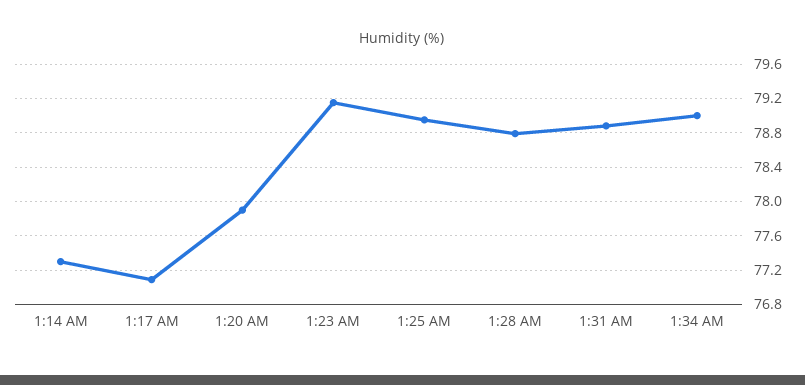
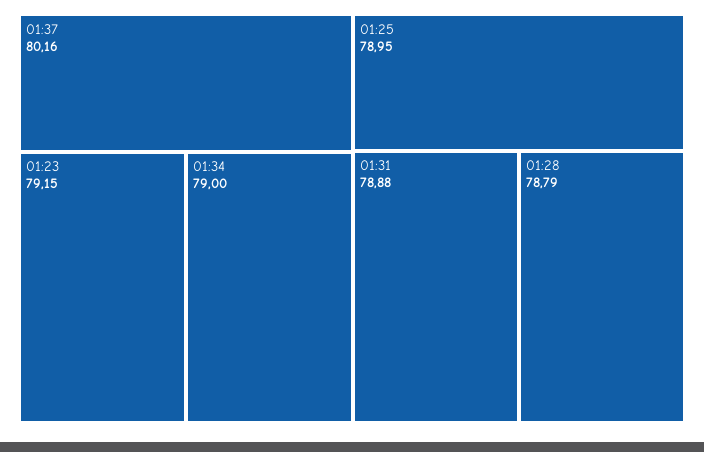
1:14 AM: 77.3 -> none
1:17 AM: 77.1 -> none
1:20 AM: 77.9 -> none
01:37: none -> 80.16

